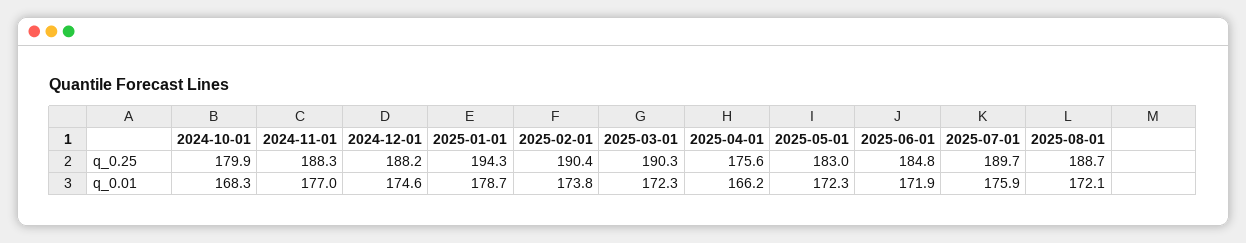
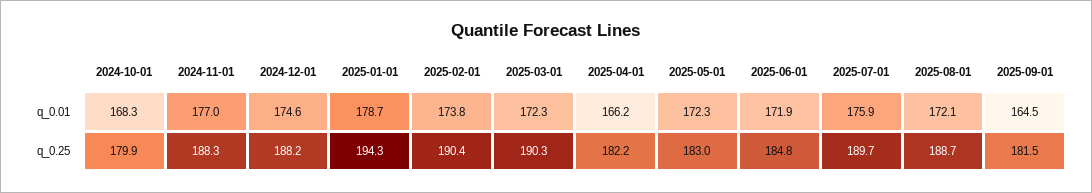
2025-04-01, q_0.25: 175.6 -> 182.2
2025-09-01, q_0.01: none -> 164.5
2025-09-01, q_0.25: none -> 181.5

